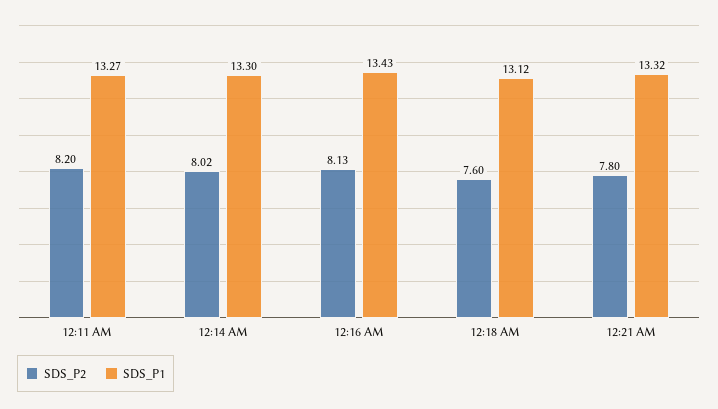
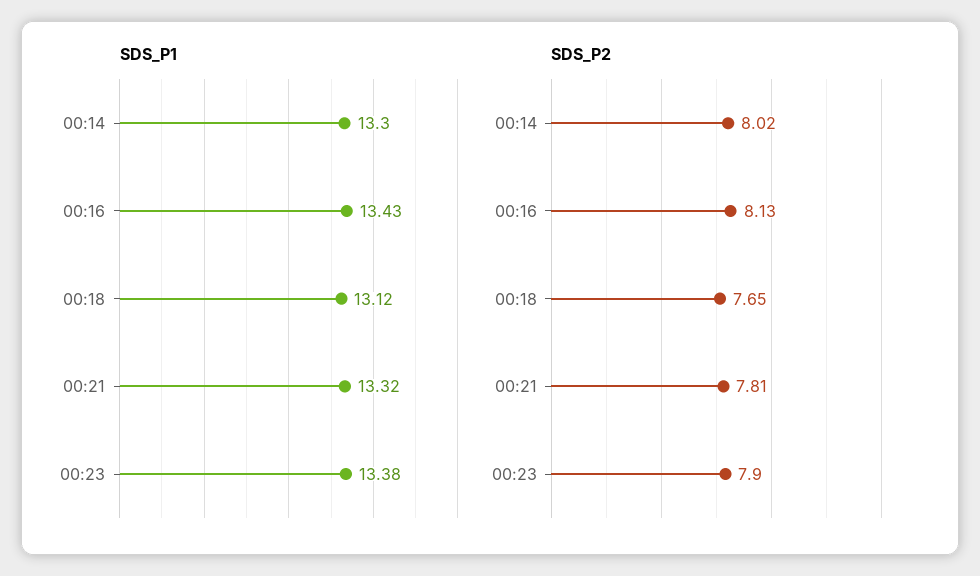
SDS_P2, 12:11 AM: 8.2 -> none
SDS_P1, 12:11 AM: 13.27 -> none
SDS_P2, 12:18 AM: 7.6 -> 7.65
SDS_P2, 12:21 AM: 7.8 -> 7.81
SDS_P1, 00:23: none -> 13.38
SDS_P2, 00:23: none -> 7.9

